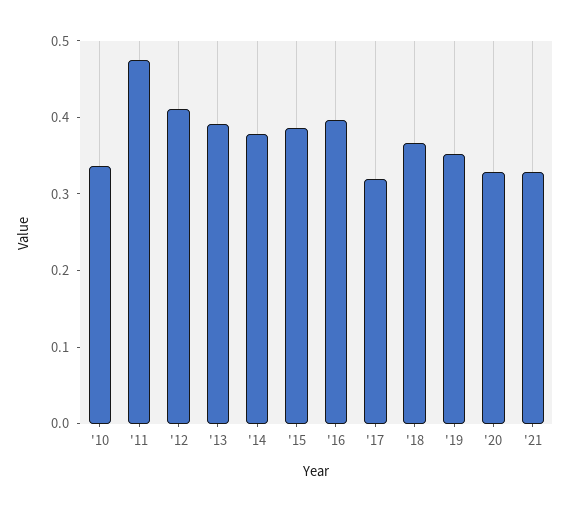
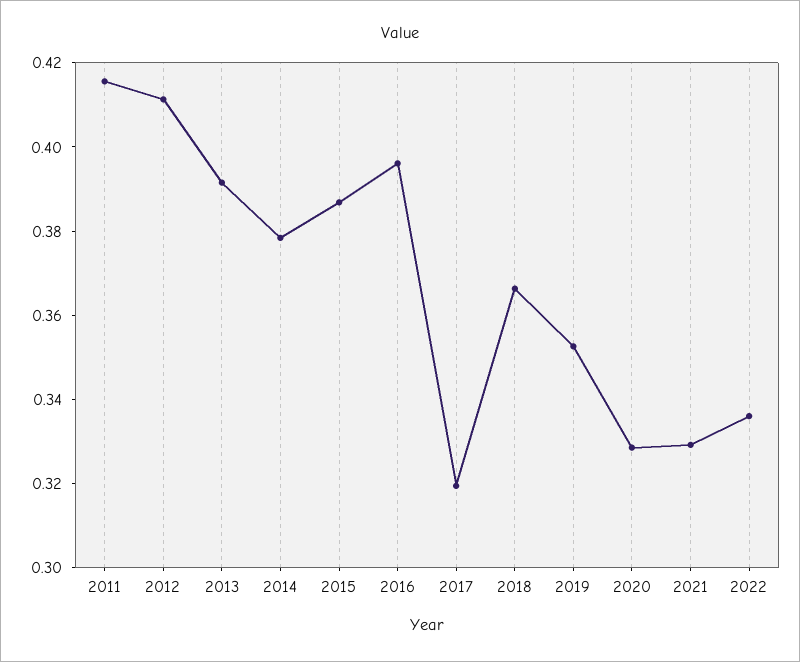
'10: 0.34 -> none
'11: 0.48 -> 0.415
2022: none -> 0.335

